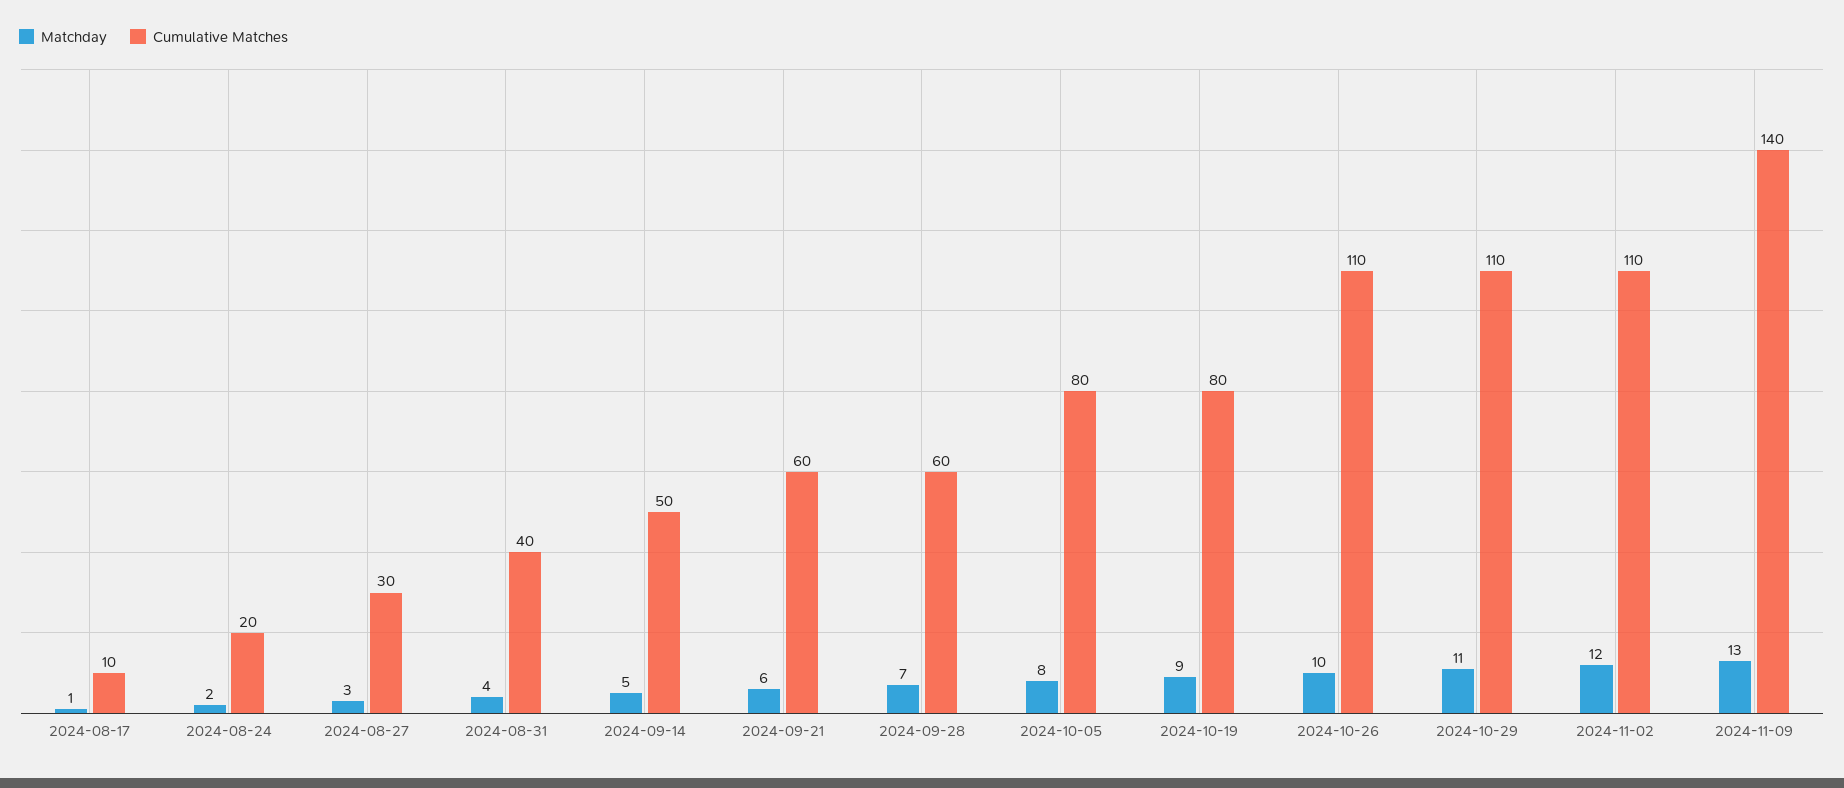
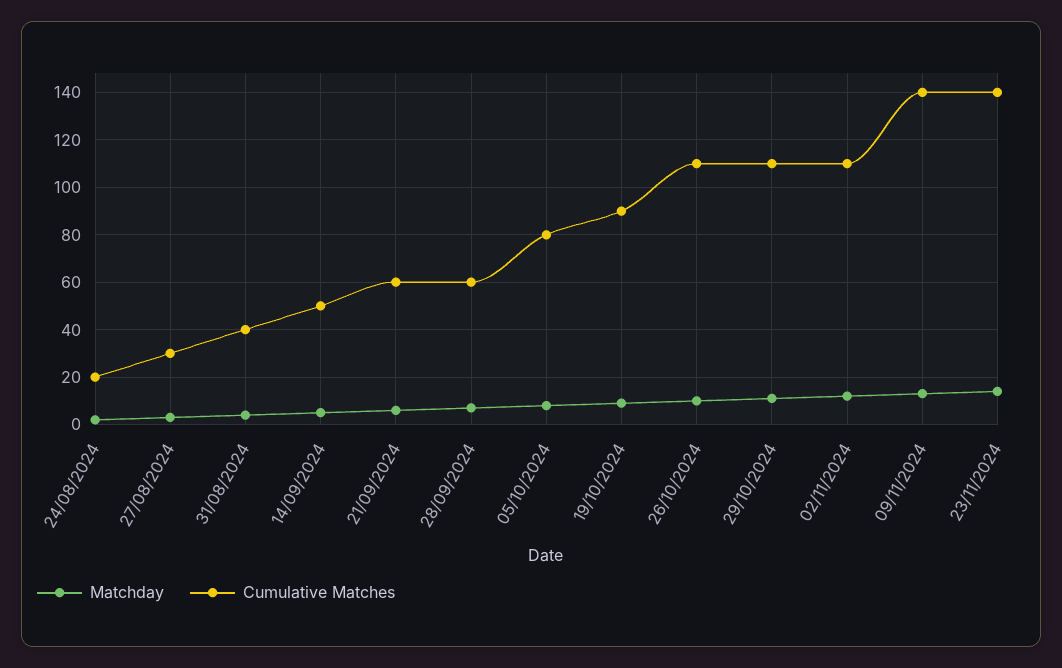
Matchday, 2024-08-17: 1 -> none
Cumulative Matches, 2024-08-17: 10 -> none
Cumulative Matches, 2024-10-19: 80 -> 90
Matchday, 23/11/2024: none -> 15
Cumulative Matches, 23/11/2024: none -> 140

